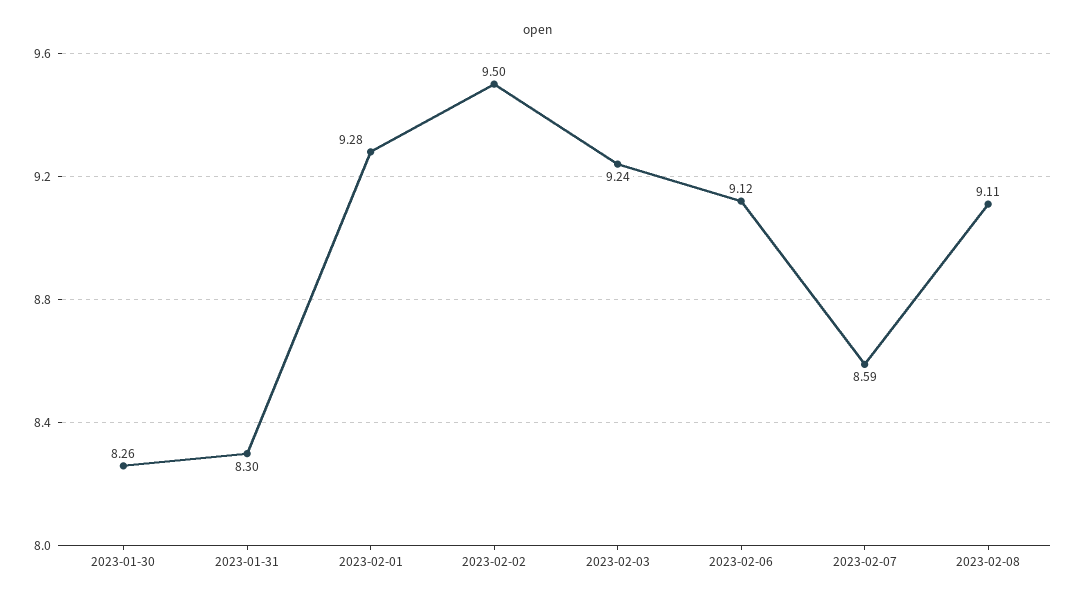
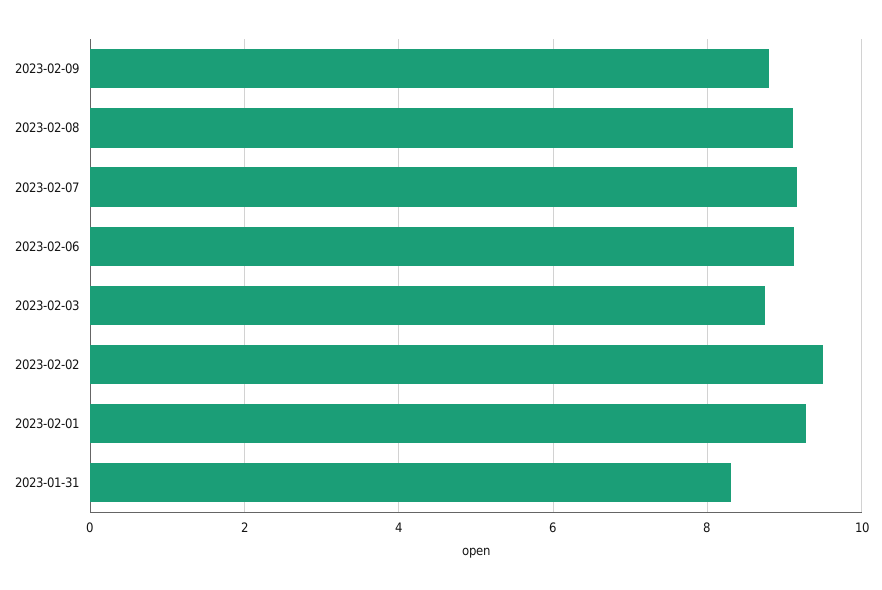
2023-01-30: 8.26 -> none
2023-02-03: 9.24 -> 8.8
2023-02-07: 8.59 -> 9.2
2023-02-09: none -> 8.8

